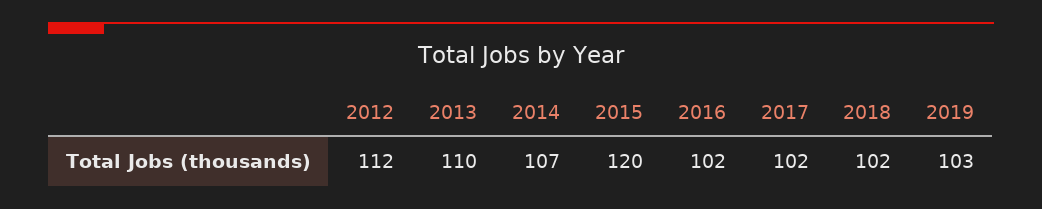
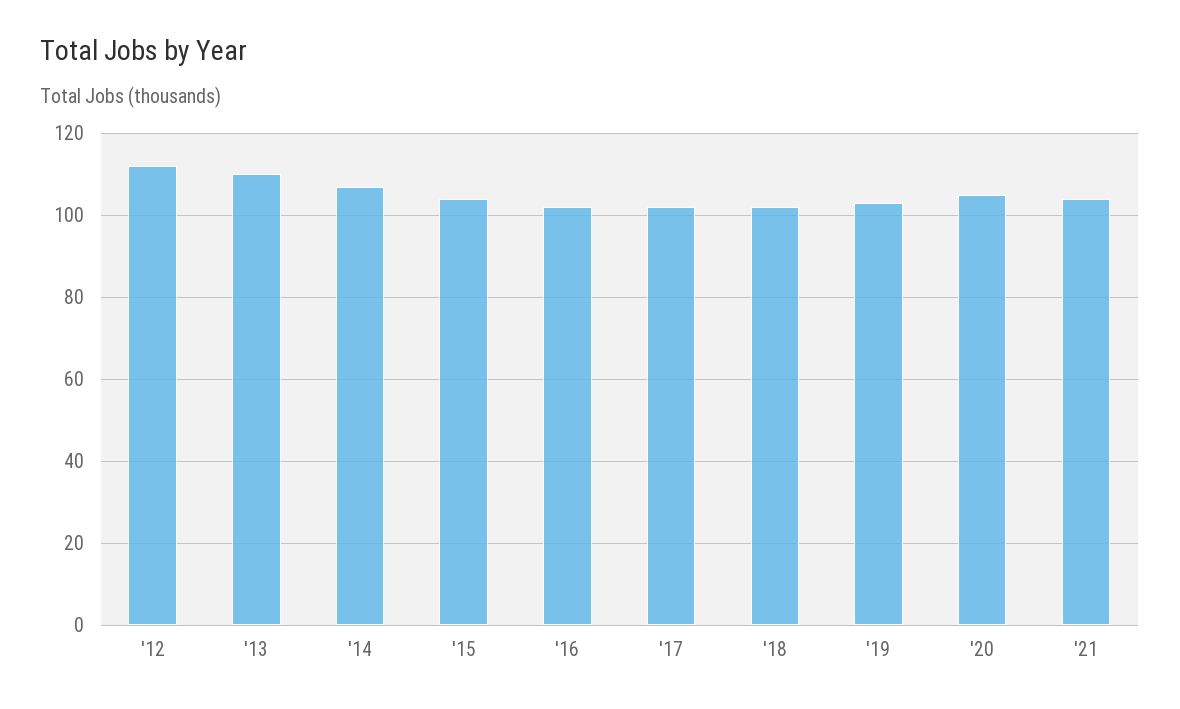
2015: 120 -> 105
'20: none -> 105
'21: none -> 105

